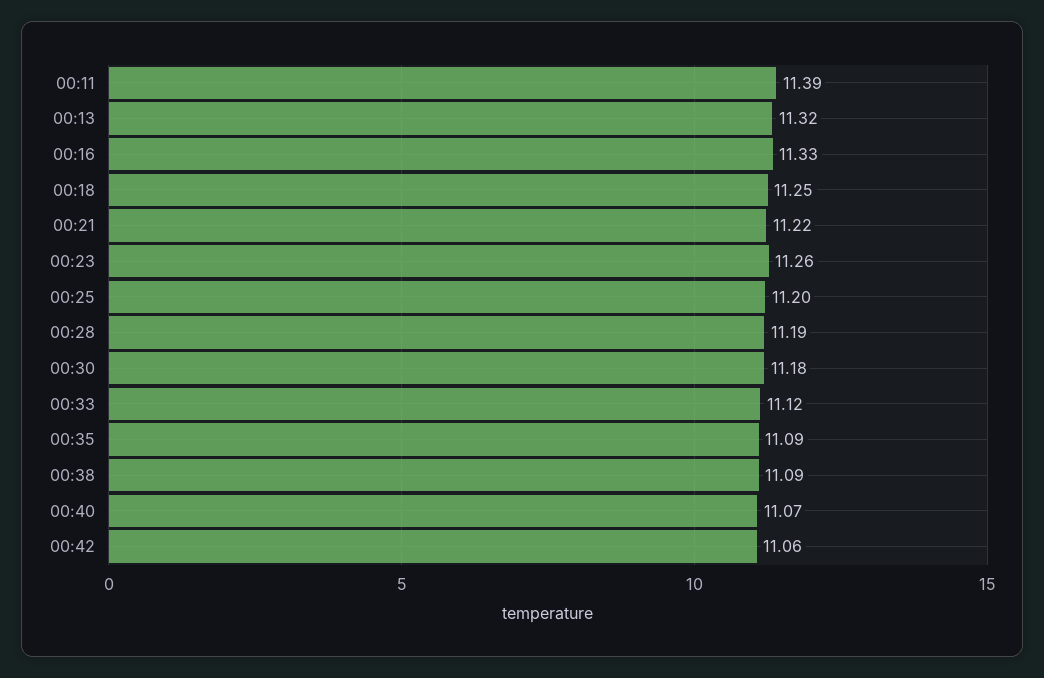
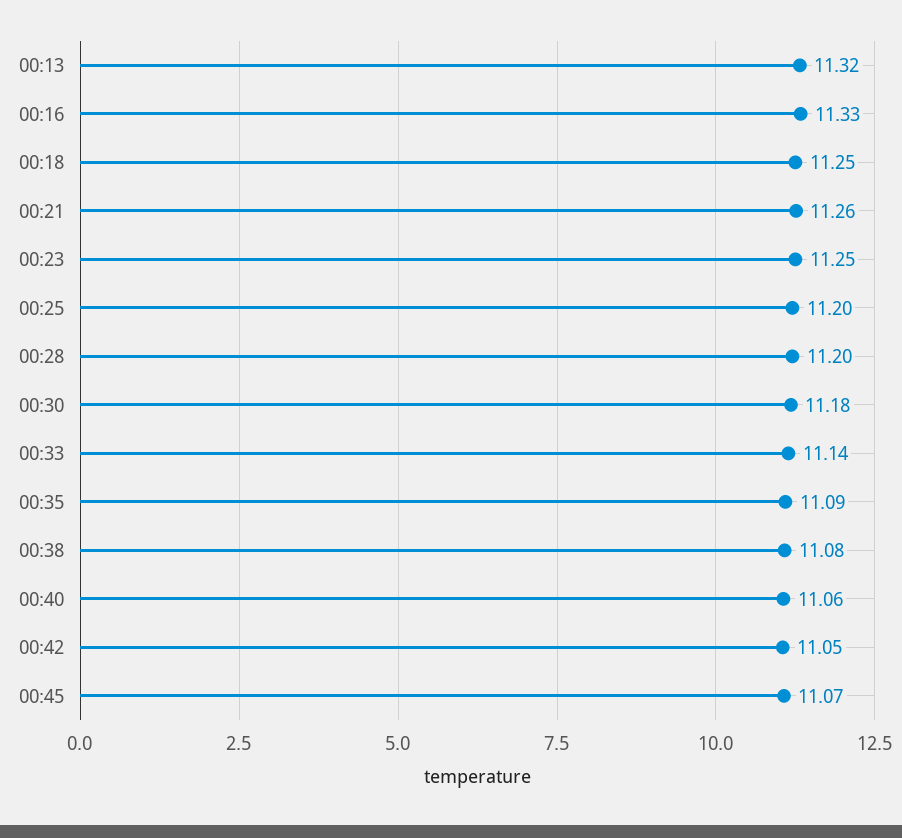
00:11: 11.39 -> none
00:21: 11.22 -> 11.26
00:23: 11.26 -> 11.25
00:28: 11.19 -> 11.2
00:33: 11.12 -> 11.14
00:38: 11.09 -> 11.08
00:40: 11.07 -> 11.06
00:42: 11.06 -> 11.05
00:45: none -> 11.07

